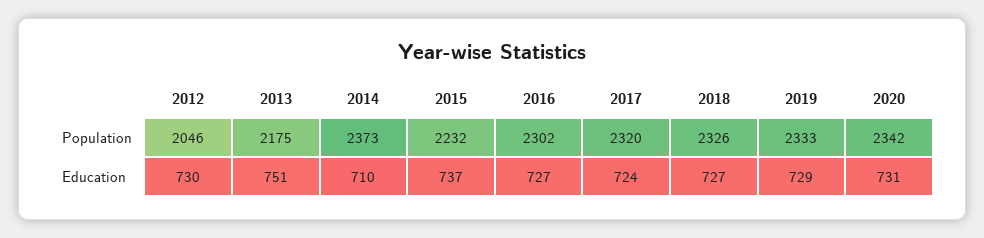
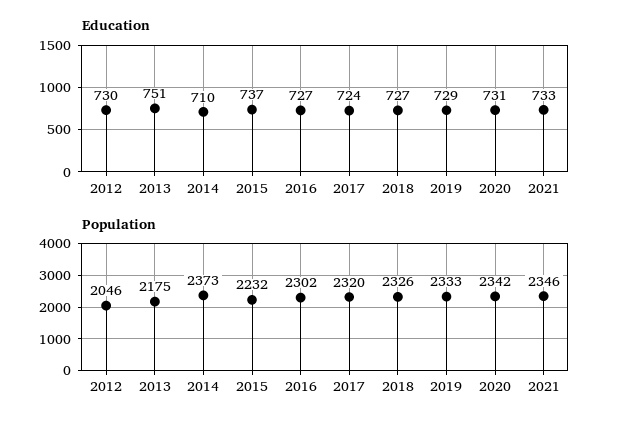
Education, 2021: none -> 733
Population, 2021: none -> 2346

